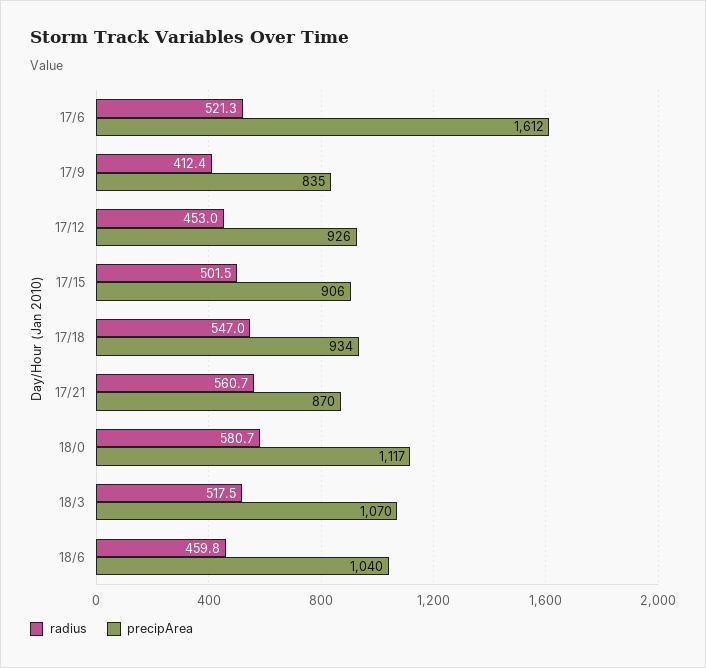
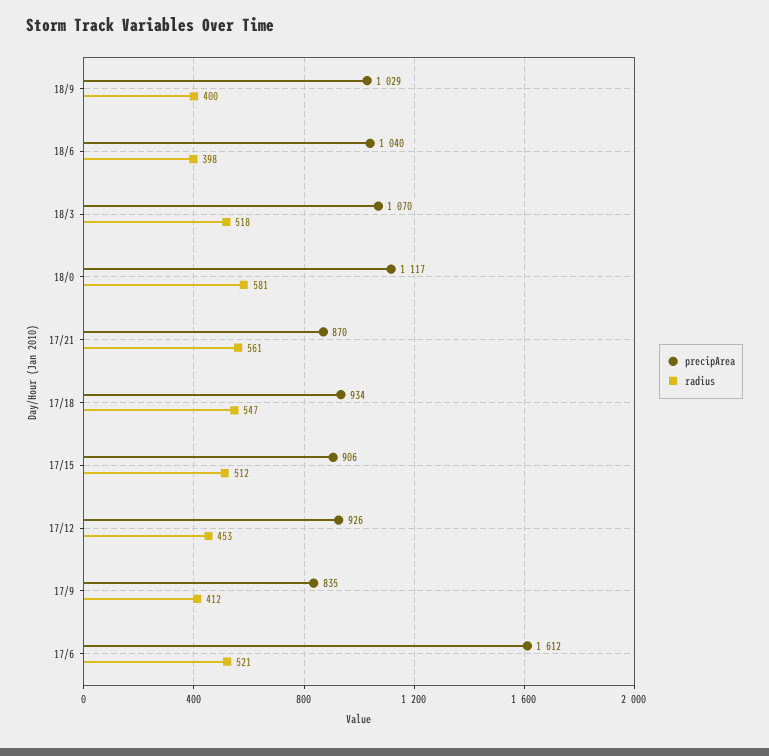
radius, 17/15: 501.5 -> 512
radius, 18/6: 459.8 -> 398
precipArea, 18/9: none -> 1029
radius, 18/9: none -> 400

